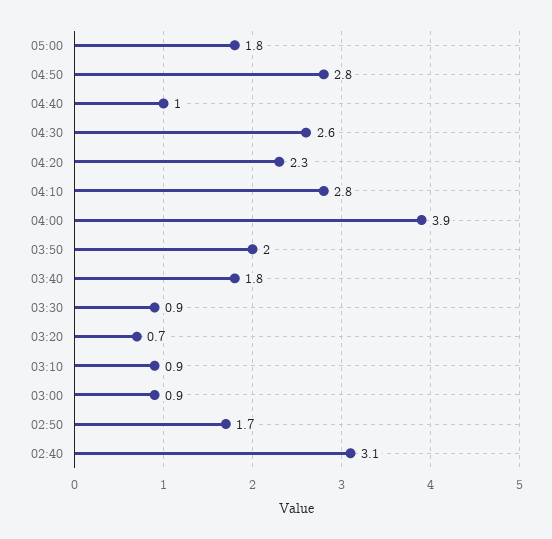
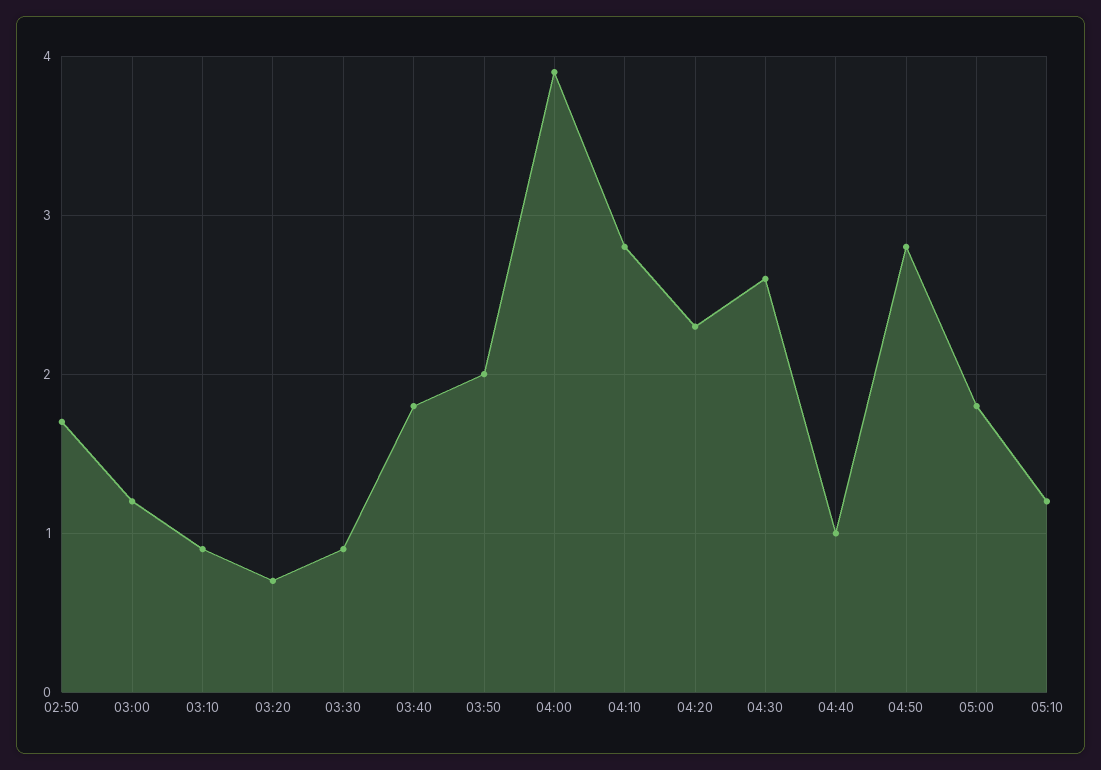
03:00: 0.9 -> 1.2
02:40: 3.1 -> none
05:10: none -> 1.2

